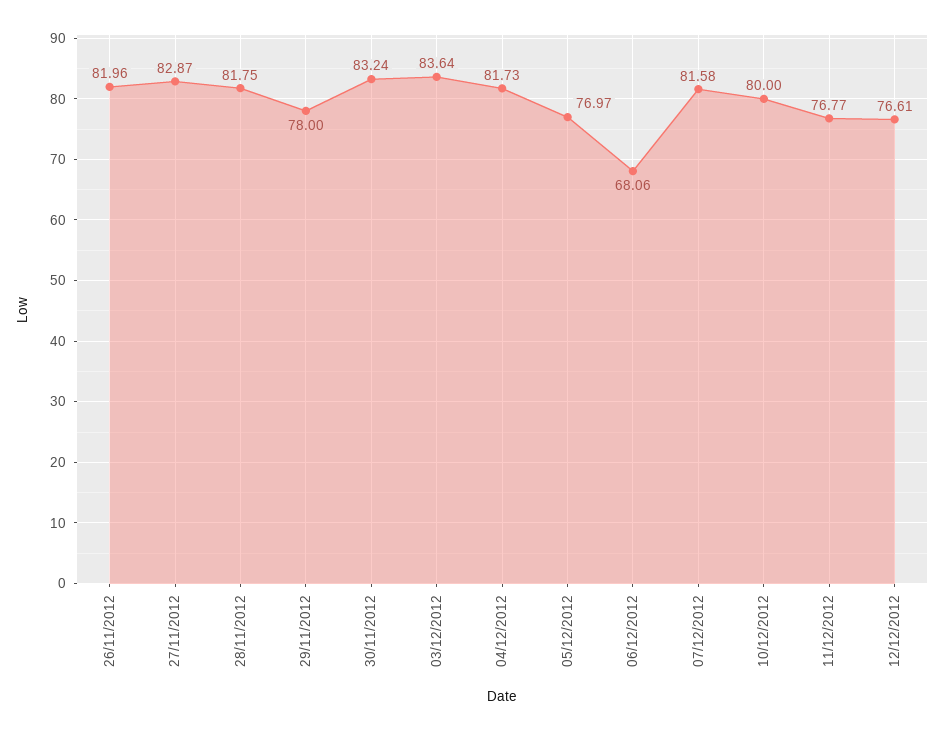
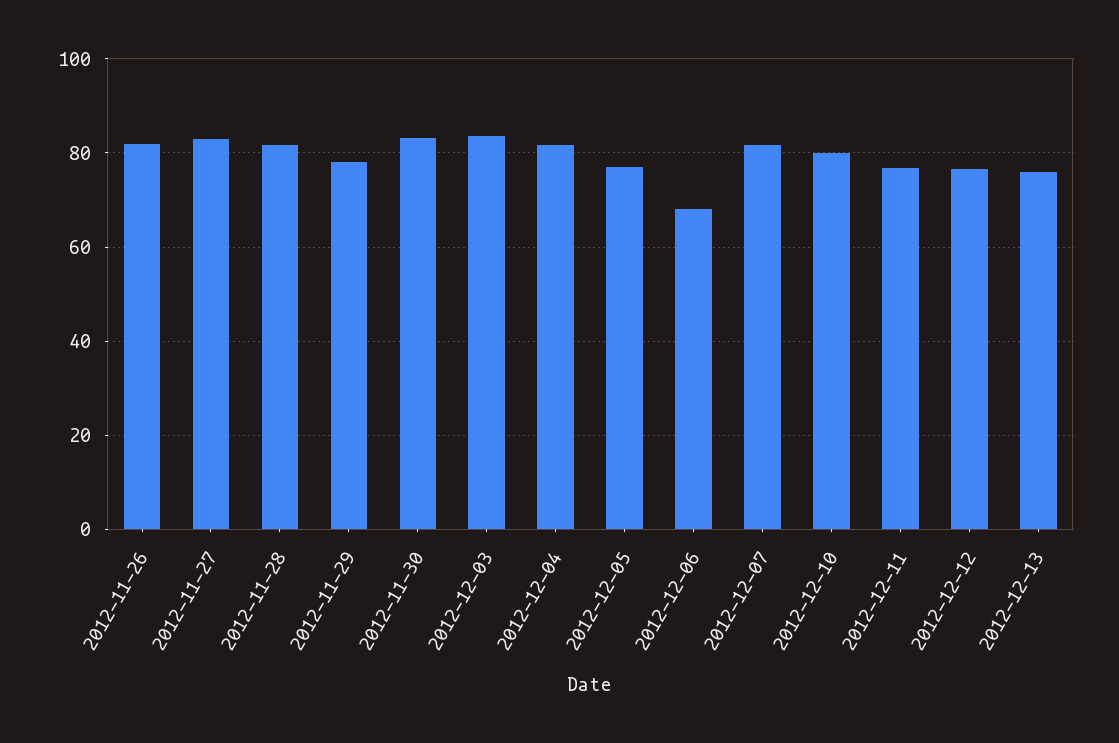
2012-12-13: none -> 76

